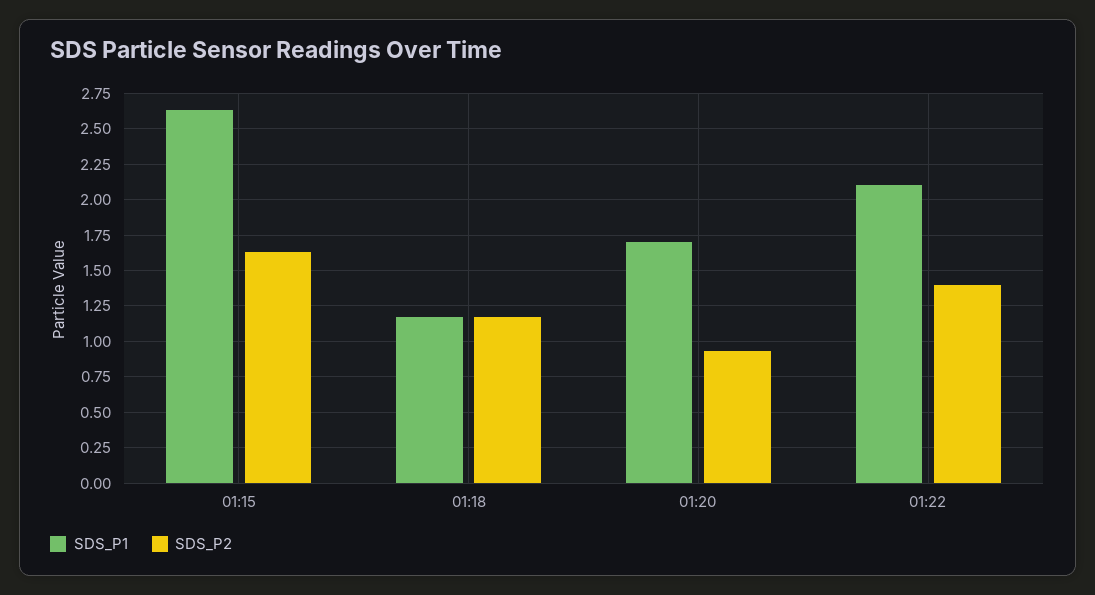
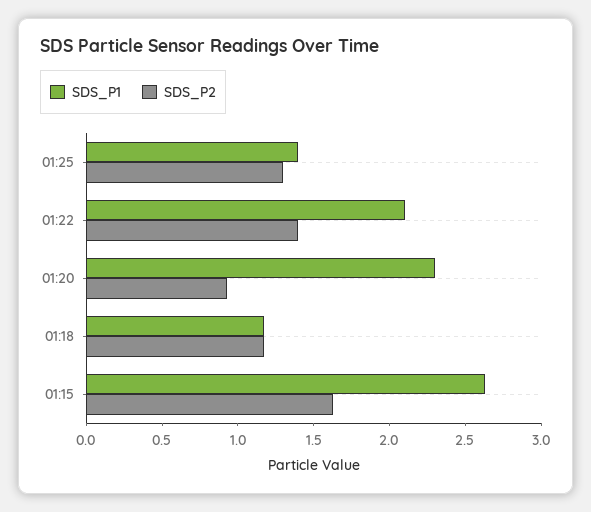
SDS_P1, 01:20: 1.7 -> 2.3
SDS_P1, 01:25: none -> 1.4
SDS_P2, 01:25: none -> 1.3

